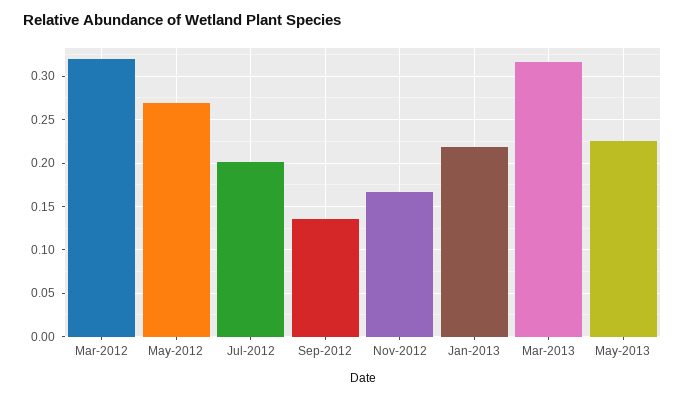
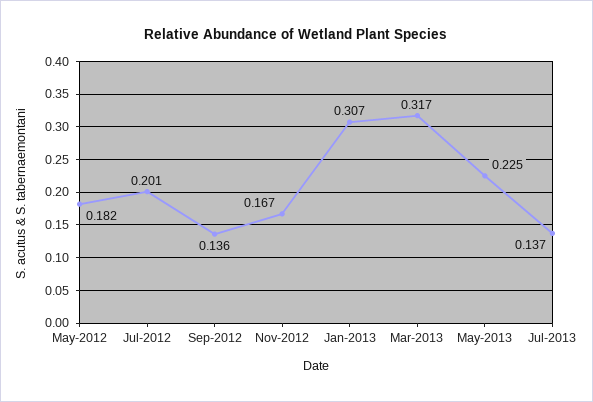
Mar-2012: 0.32 -> none
May-2012: 0.27 -> 0.182
Jan-2013: 0.22 -> 0.307
Jul-2013: none -> 0.137

